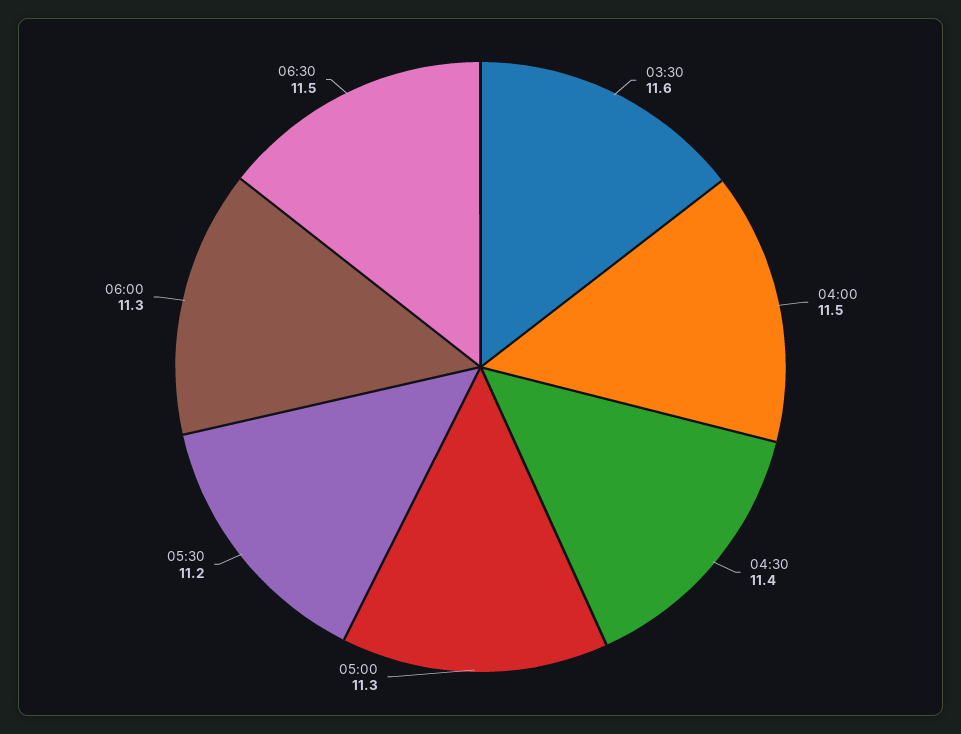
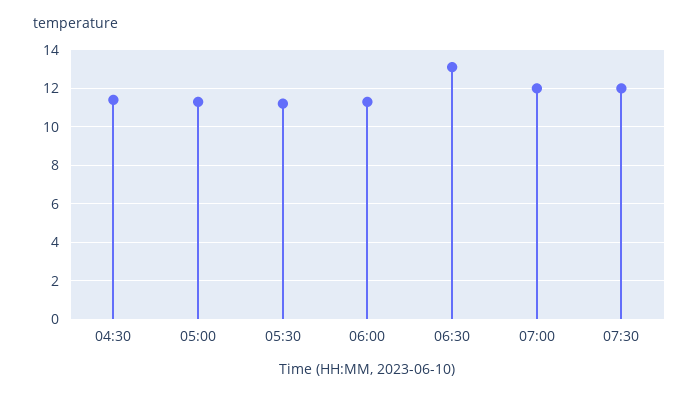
03:30: 11.6 -> none
04:00: 11.5 -> none
06:30: 11.5 -> 13
07:00: none -> 12
07:30: none -> 12

